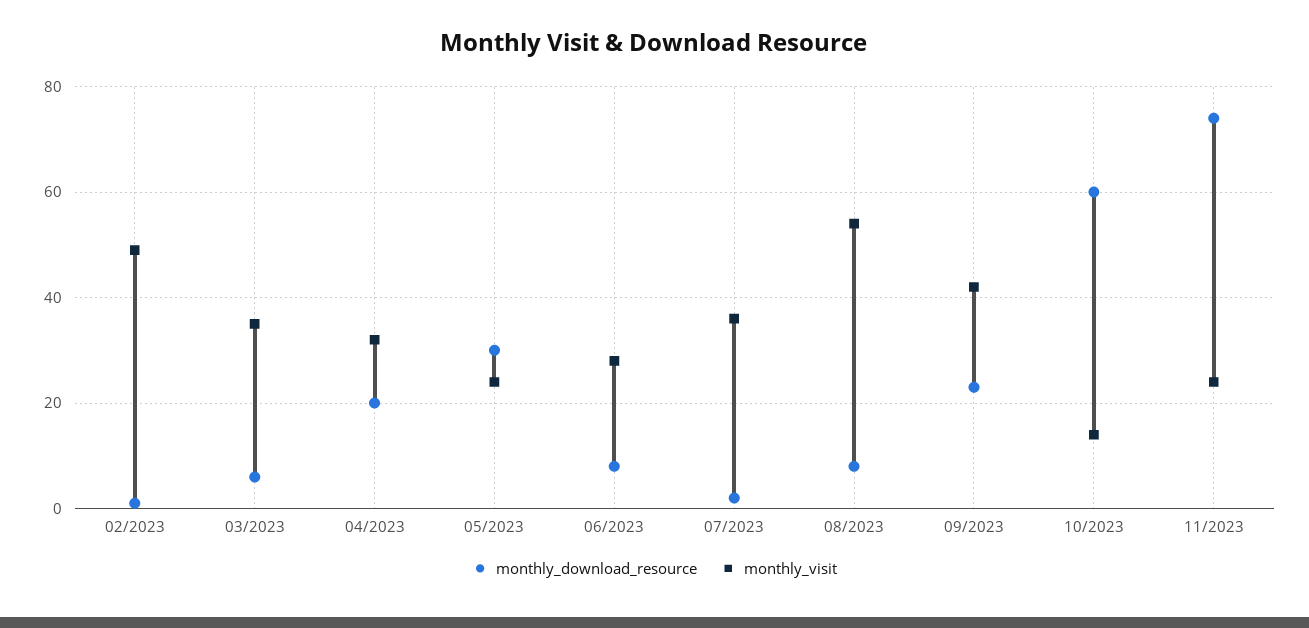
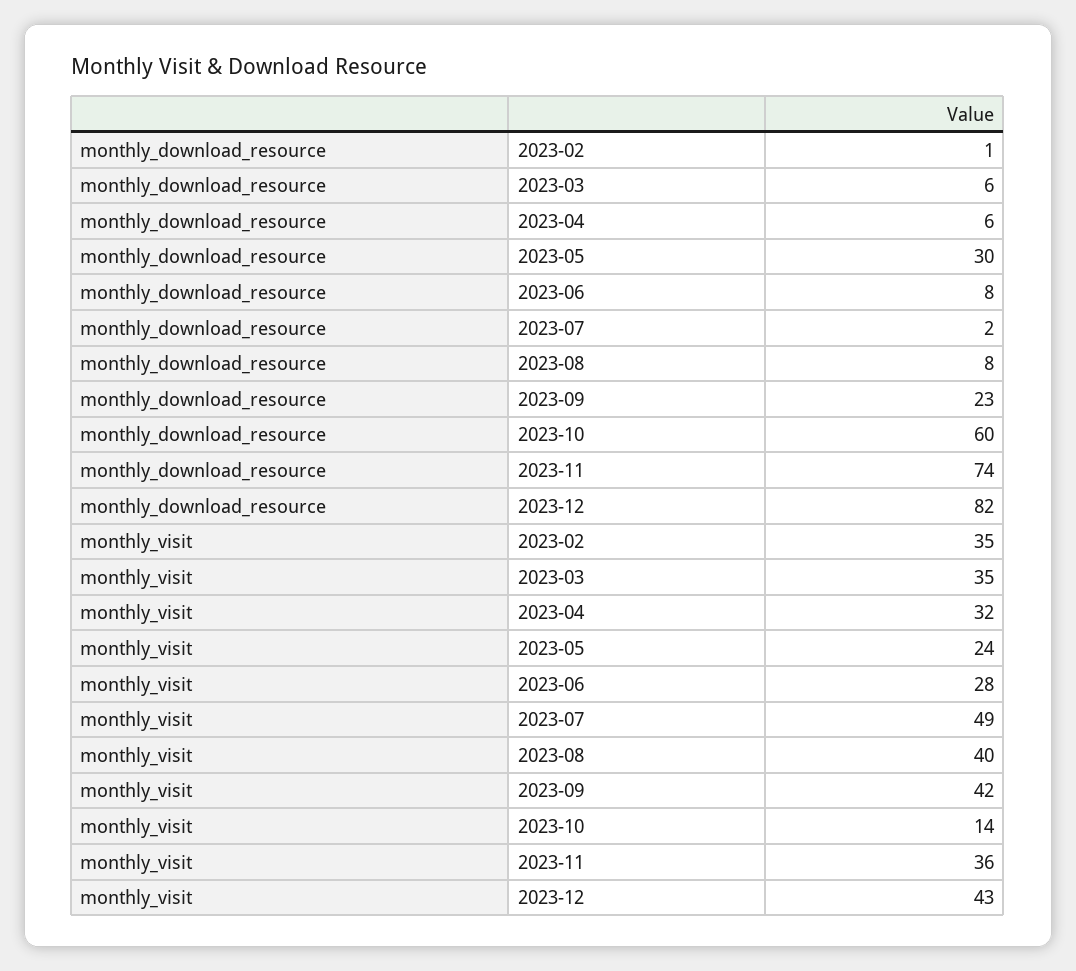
monthly_visit, 02/2023: 50 -> 35
monthly_download_resource, 04/2023: 20 -> 6
monthly_visit, 07/2023: 35 -> 49
monthly_visit, 08/2023: 55 -> 40
monthly_visit, 11/2023: 25 -> 36
monthly_download_resource, 2023-12: none -> 82
monthly_visit, 2023-12: none -> 43

